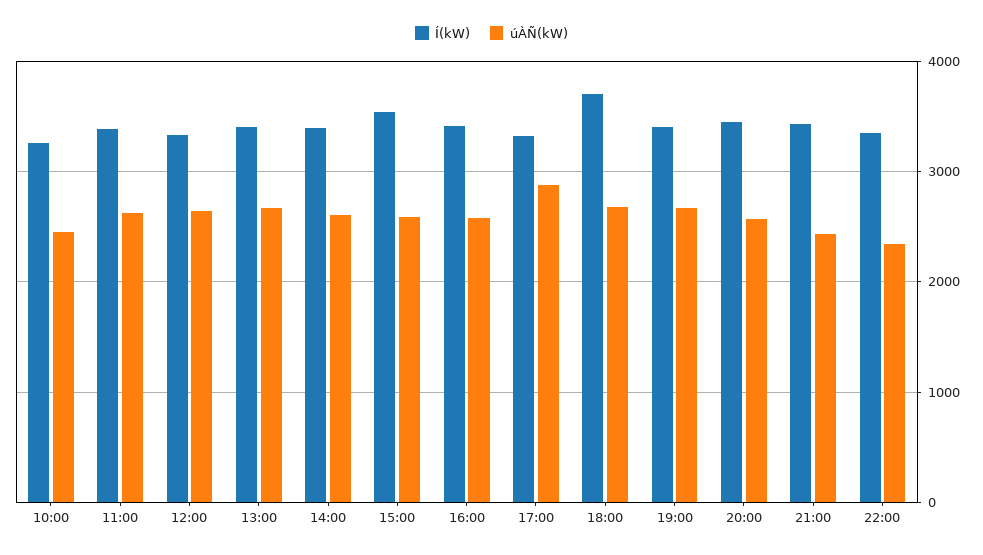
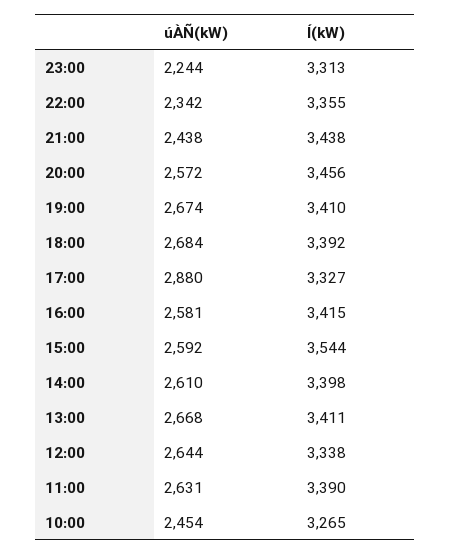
Í(kW), 18:00: 3700 -> 3392
úÀÑ(kW), 23:00: none -> 2244
Í(kW), 23:00: none -> 3313

